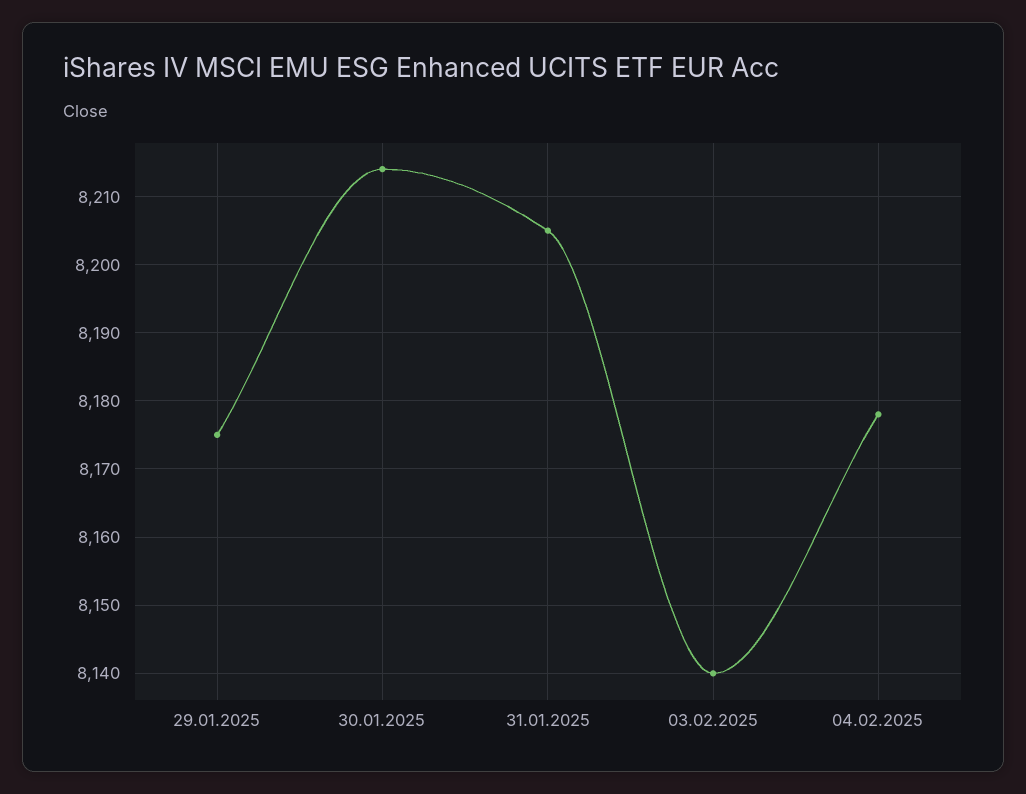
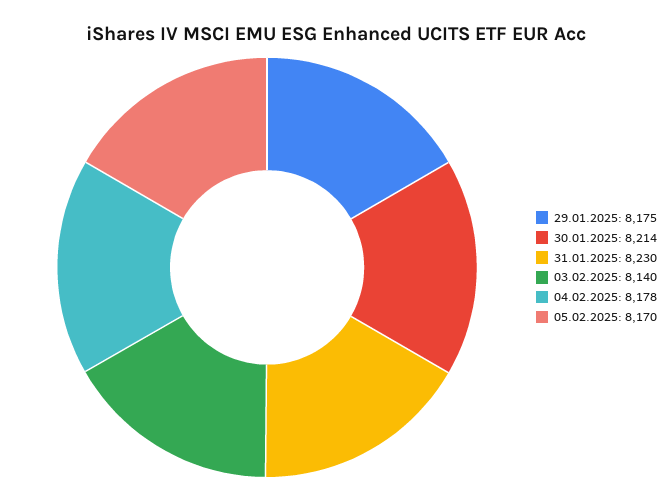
31.01.2025: 8205 -> 8230
05.02.2025: none -> 8170

